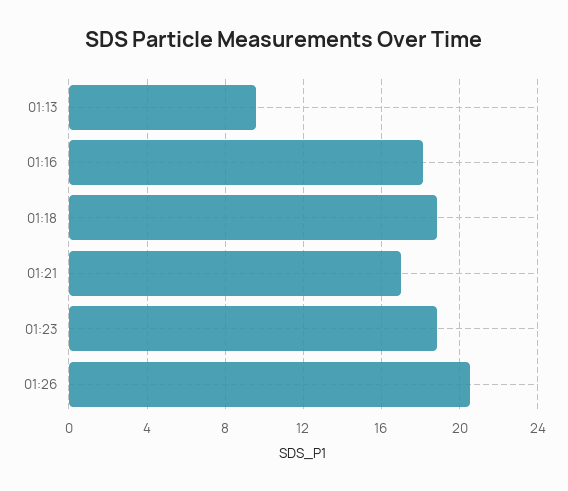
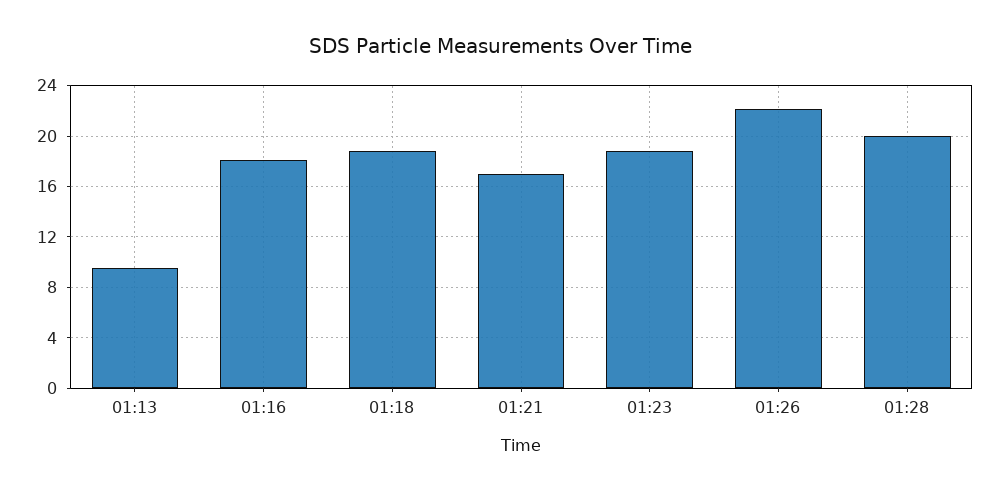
01:26: 20.5 -> 22
01:28: none -> 20

